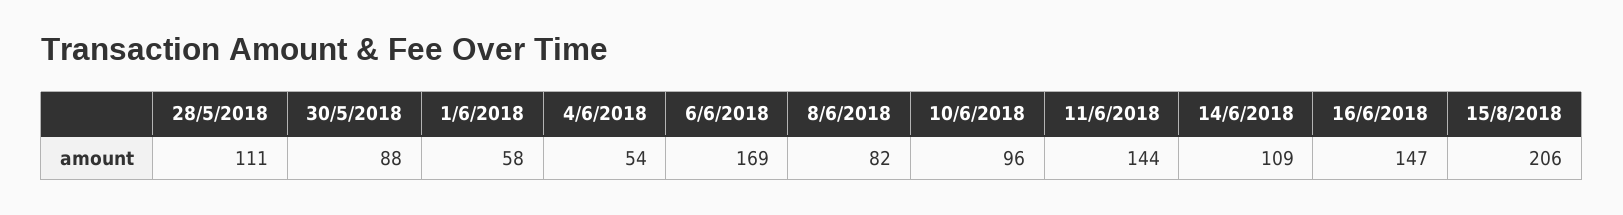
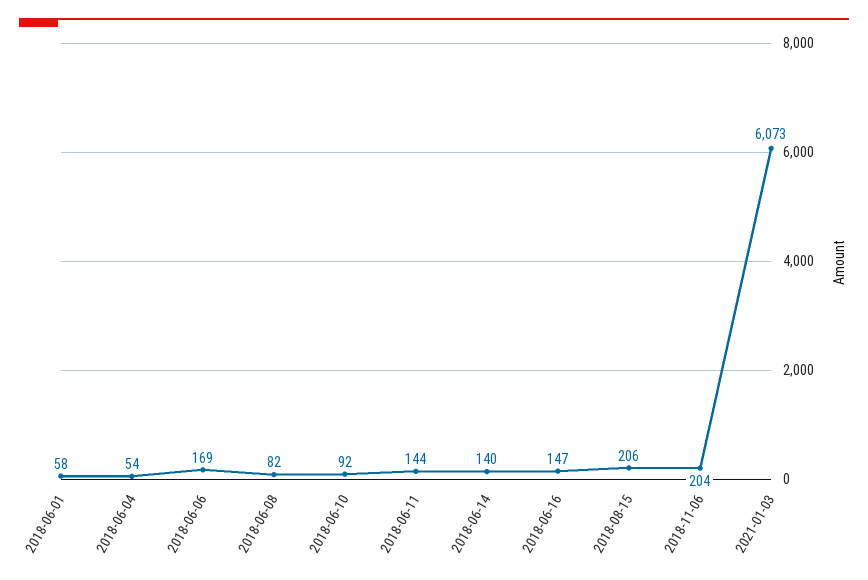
28/5/2018: 111 -> none
30/5/2018: 88 -> none
10/6/2018: 96 -> 92
14/6/2018: 109 -> 140
2018-11-06: none -> 204
2021-01-03: none -> 6073

